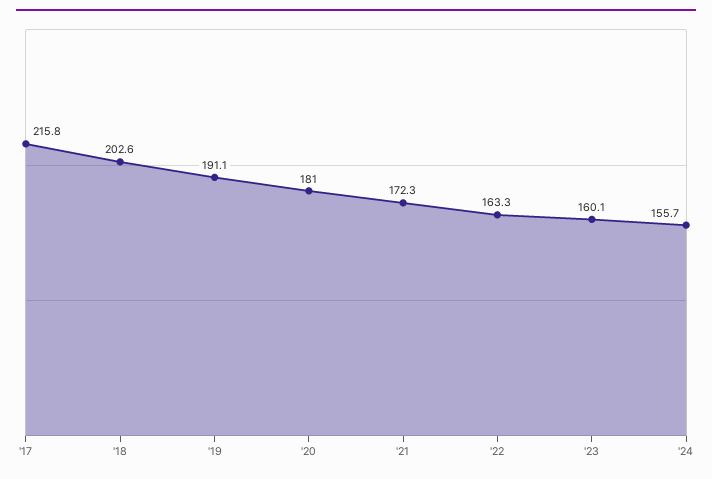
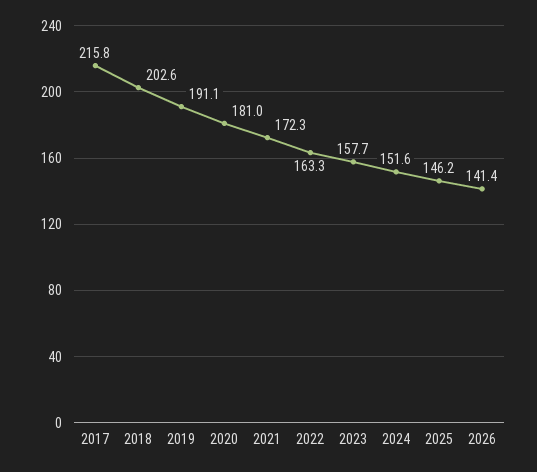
'23: 160.1 -> 157.7
'24: 155.7 -> 151.6
2025: none -> 146.2
2026: none -> 141.4

